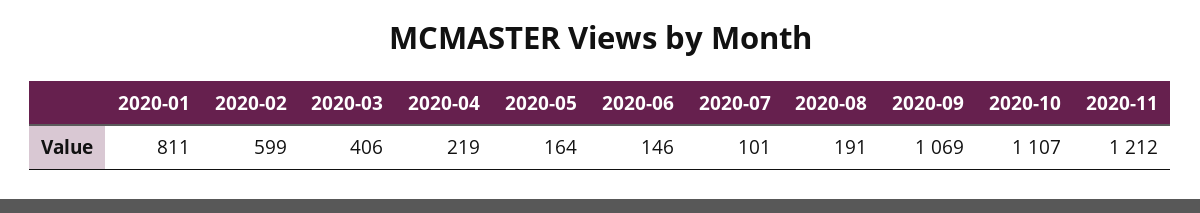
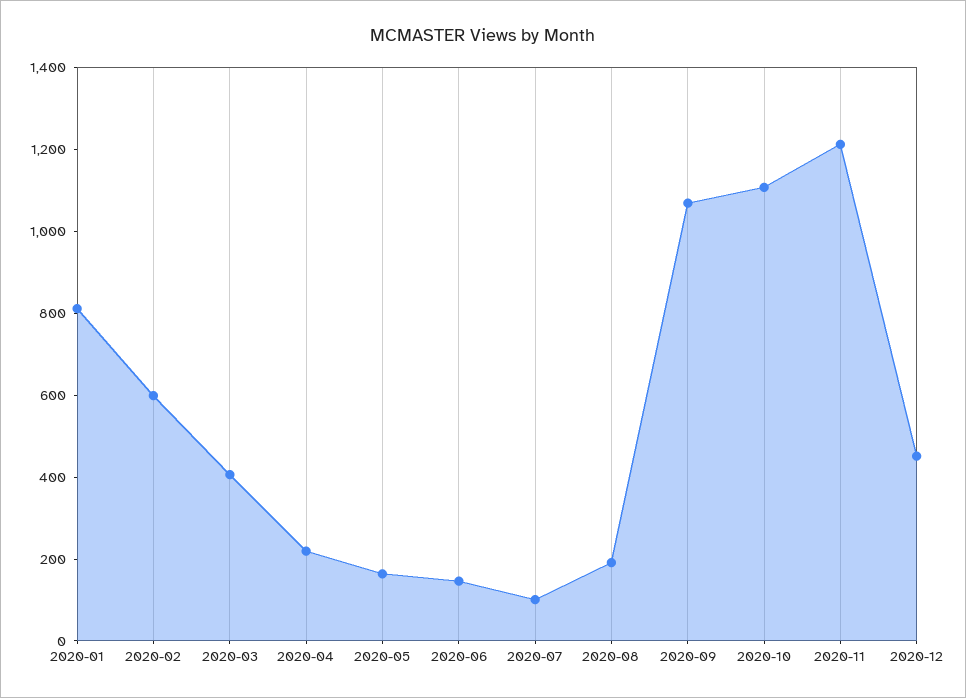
2020-12: none -> 450

